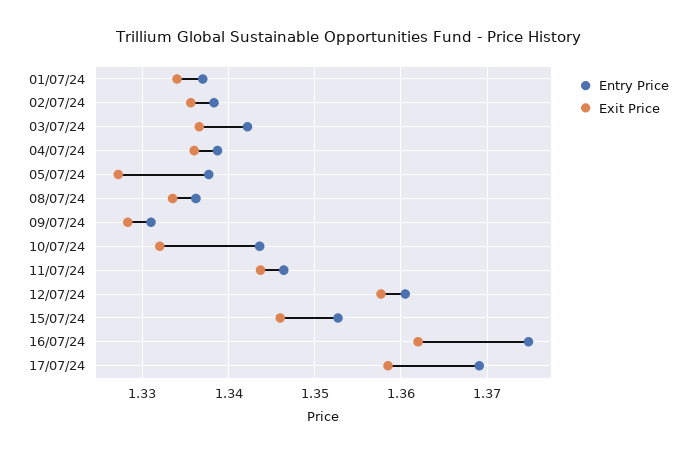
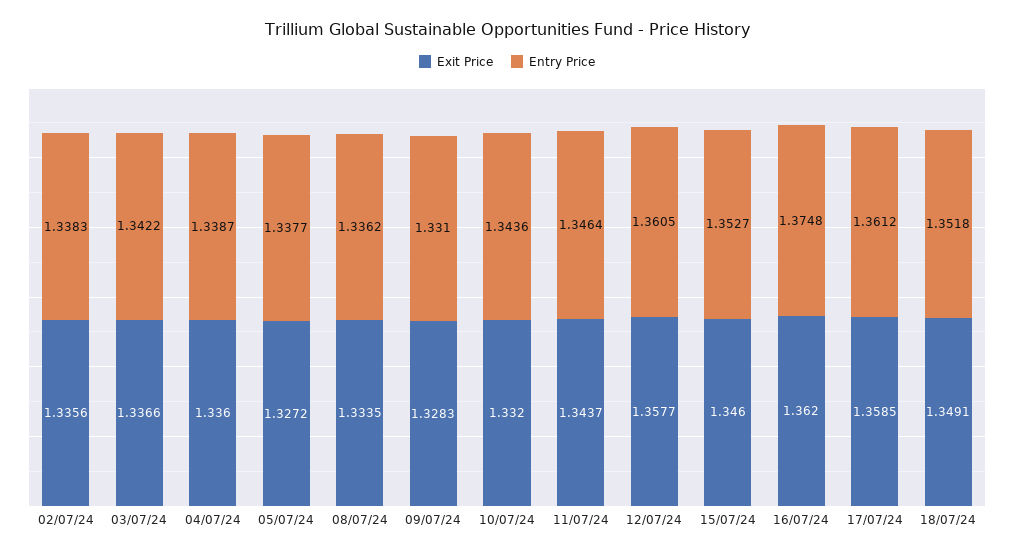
Entry Price, 01/07/24: 1.337 -> none
Exit Price, 01/07/24: 1.334 -> none
Entry Price, 17/07/24: 1.369 -> 1.3612
Exit Price, 18/07/24: none -> 1.3491
Entry Price, 18/07/24: none -> 1.3518

